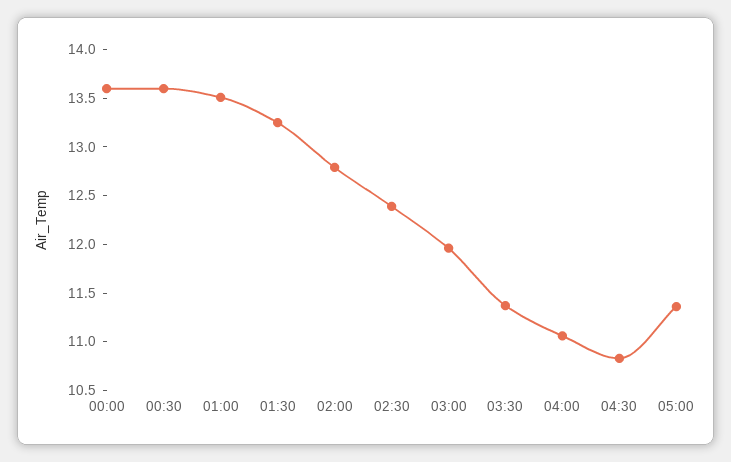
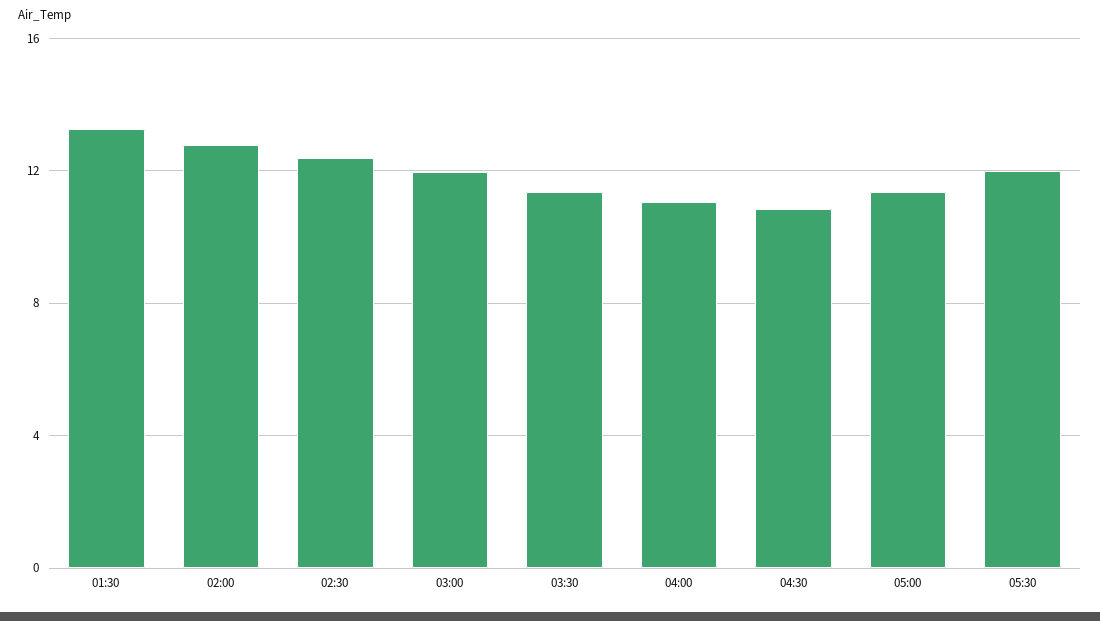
00:00: 13.6 -> none
00:30: 13.6 -> none
01:00: 13.5 -> none
05:30: none -> 12

